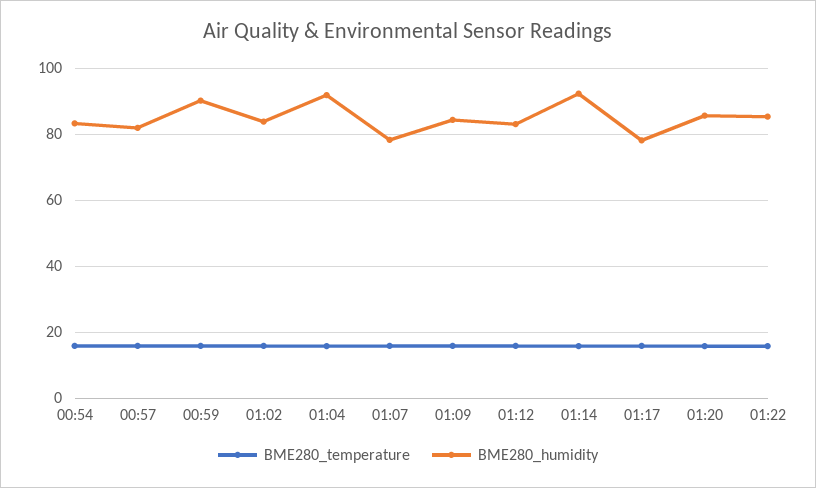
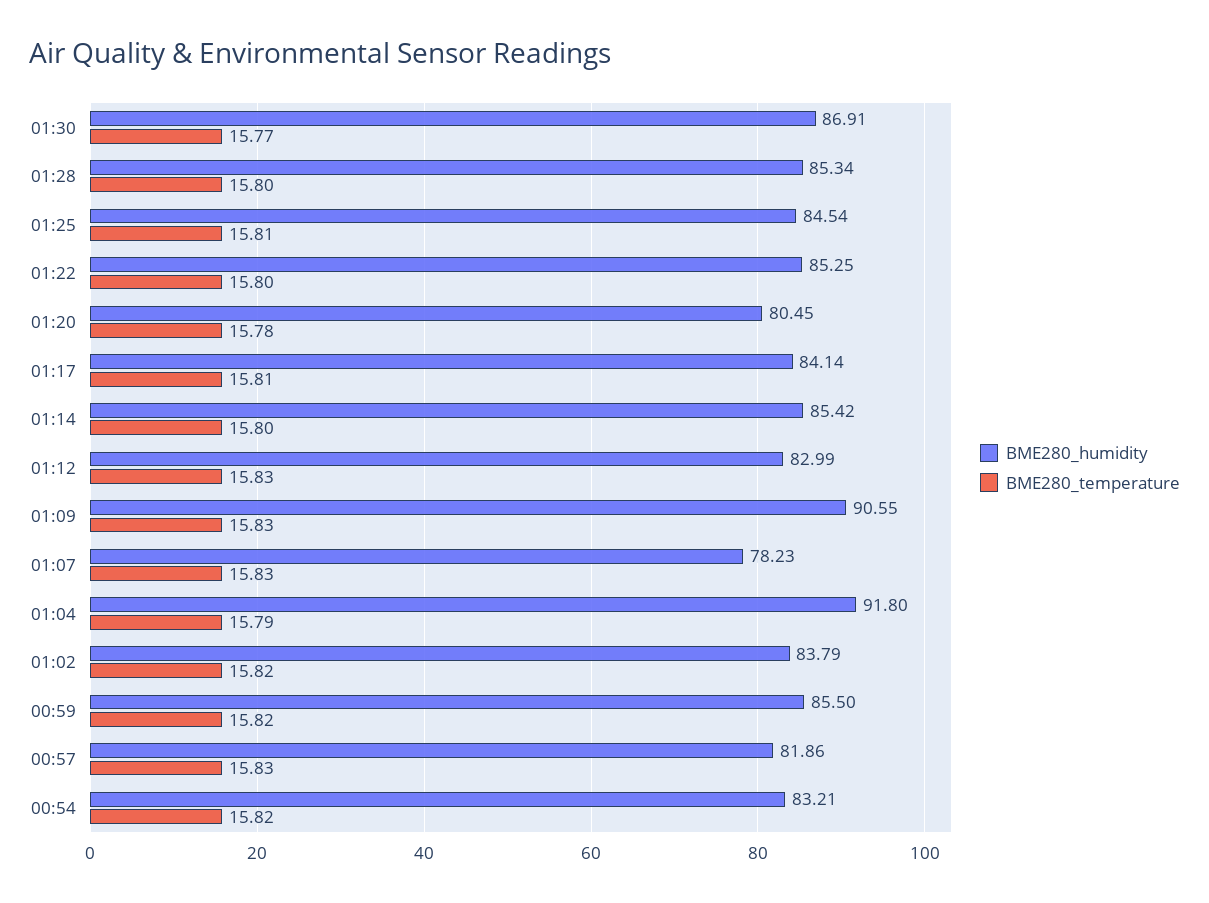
BME280_humidity, 00:59: 90 -> 85.5
BME280_humidity, 01:09: 84 -> 90.55
BME280_humidity, 01:14: 92 -> 85.42
BME280_humidity, 01:17: 78 -> 84.14
BME280_humidity, 01:20: 86 -> 80.45
BME280_humidity, 01:30: none -> 86.91
BME280_temperature, 01:30: none -> 15.77
BME280_humidity, 01:28: none -> 85.34
BME280_temperature, 01:28: none -> 15.8
BME280_humidity, 01:25: none -> 84.54
BME280_temperature, 01:25: none -> 15.81

